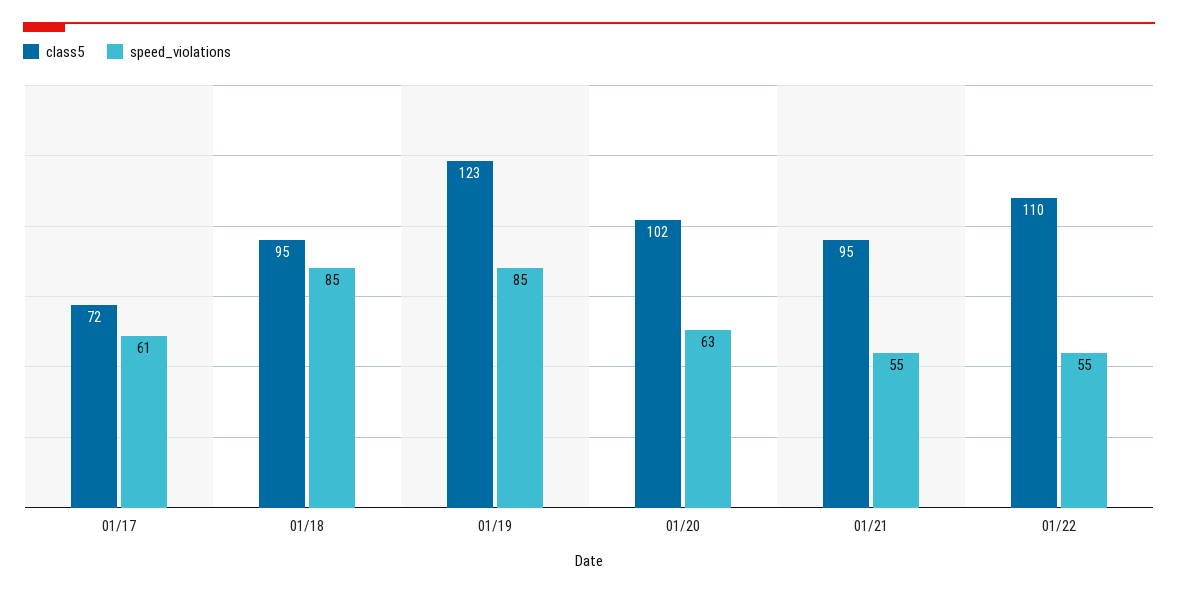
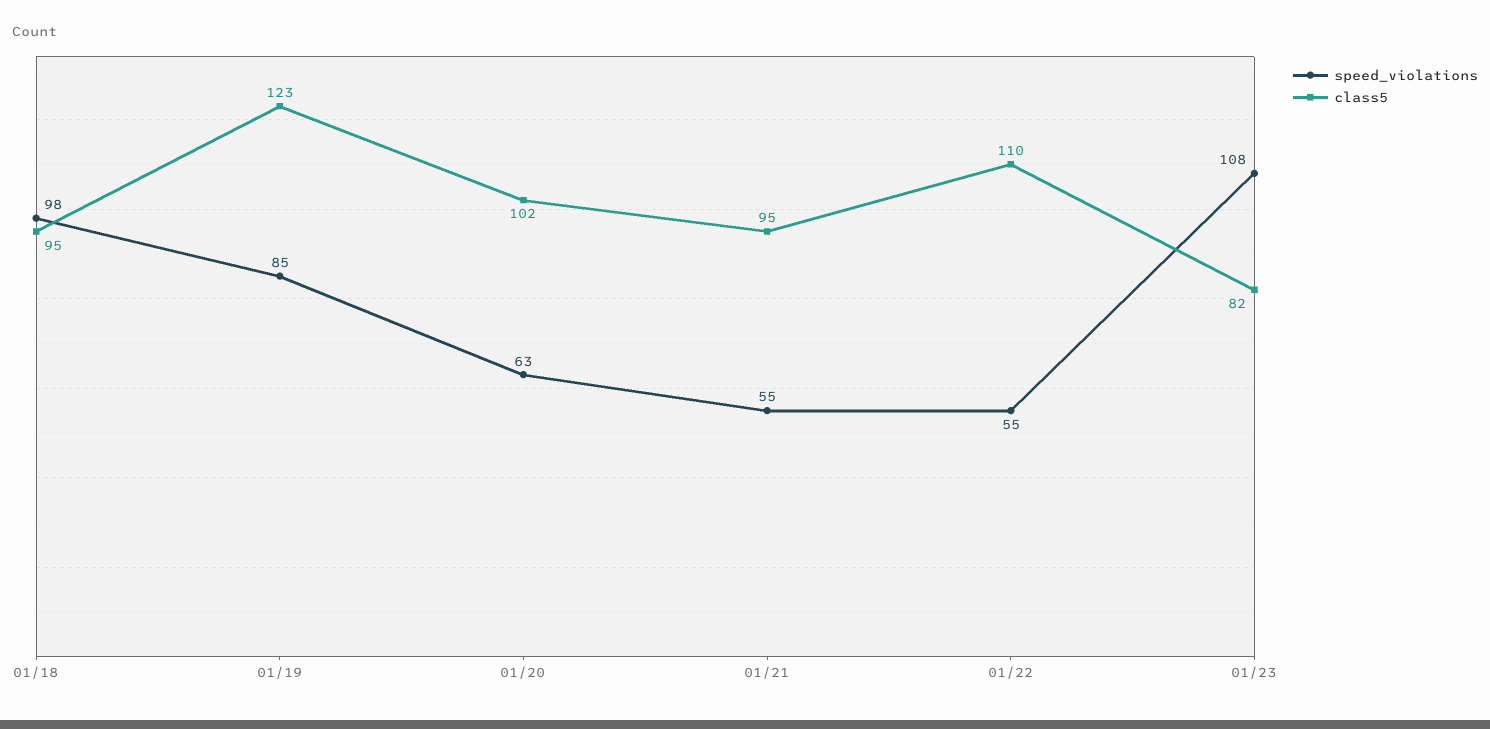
class5, 01/17: 72 -> none
speed_violations, 01/17: 61 -> none
speed_violations, 01/18: 85 -> 98
speed_violations, 01/23: none -> 108
class5, 01/23: none -> 82

